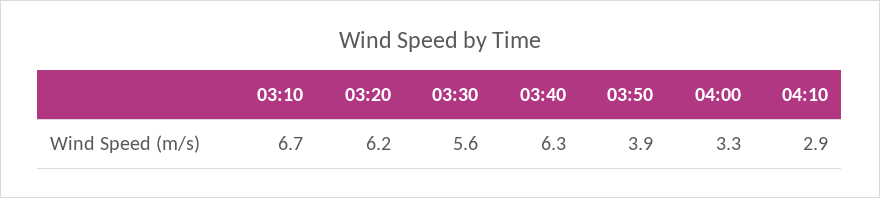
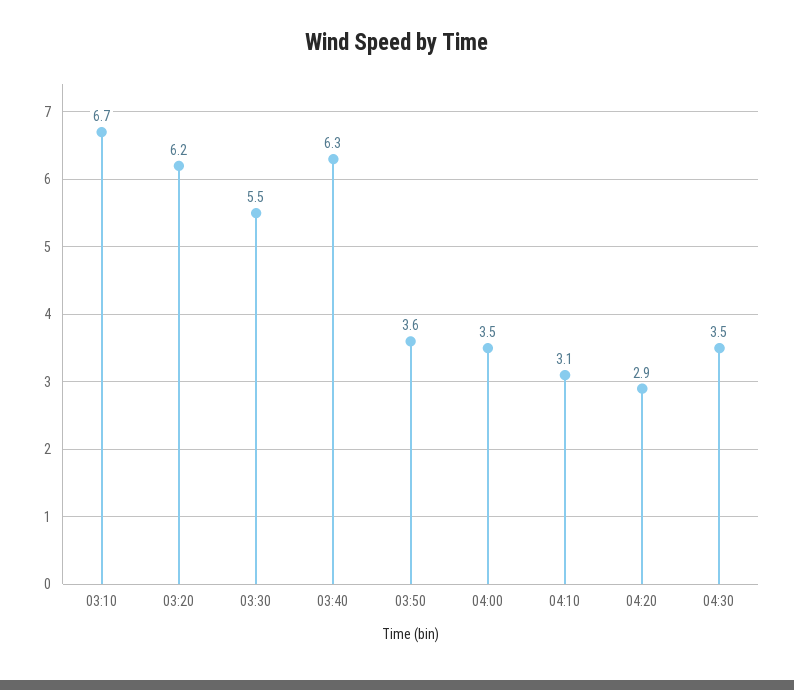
03:30: 5.6 -> 5.5
03:50: 3.9 -> 3.6
04:00: 3.3 -> 3.5
04:10: 2.9 -> 3.1
04:20: none -> 2.9
04:30: none -> 3.5

